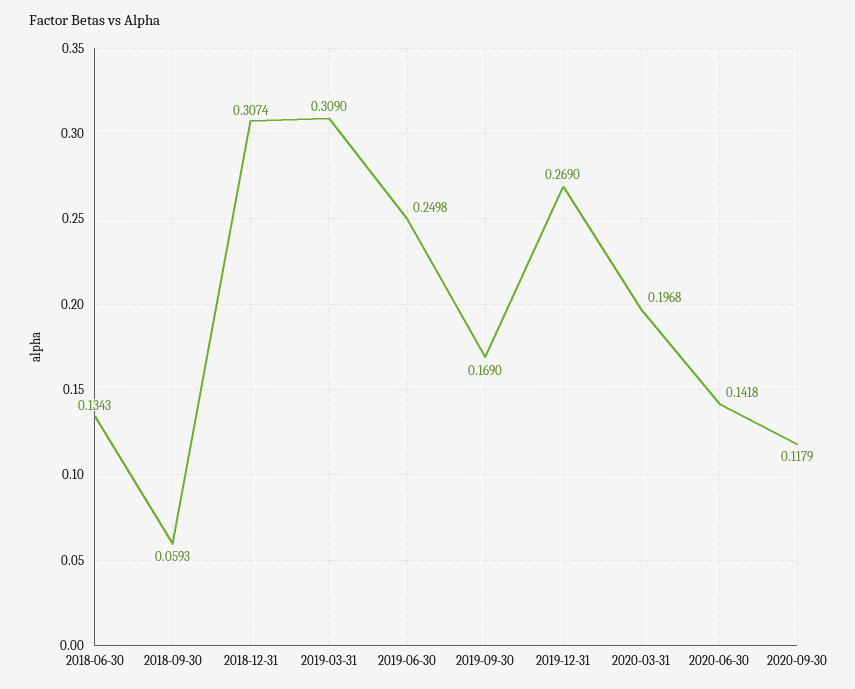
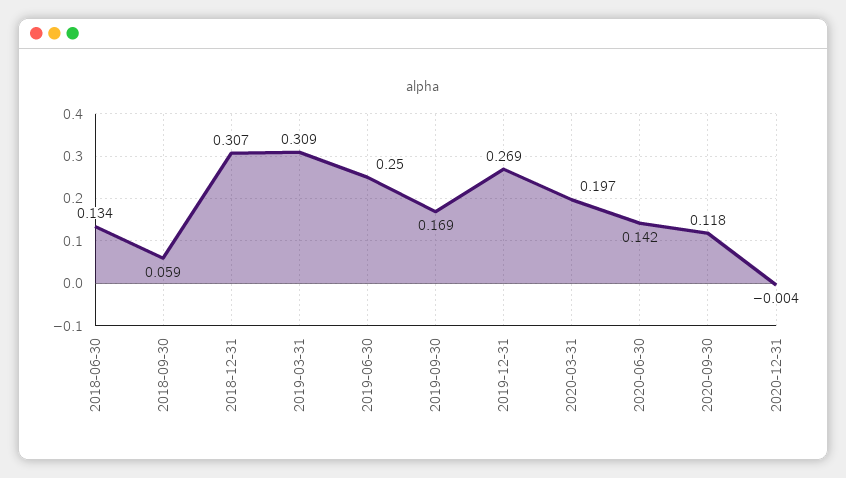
2020-12-31: none -> -0.004

